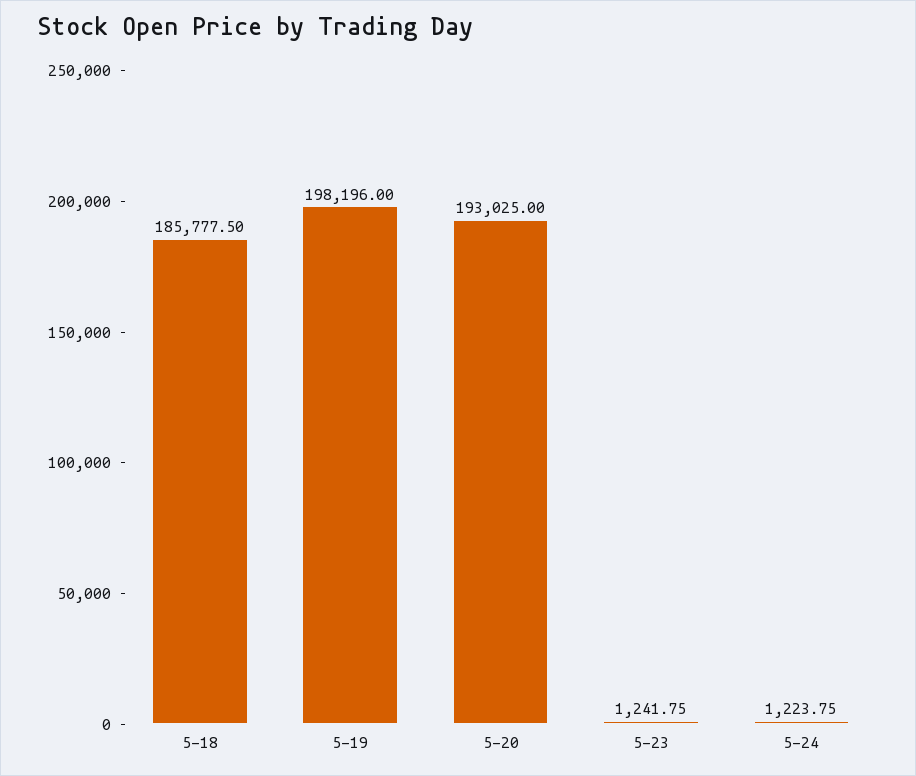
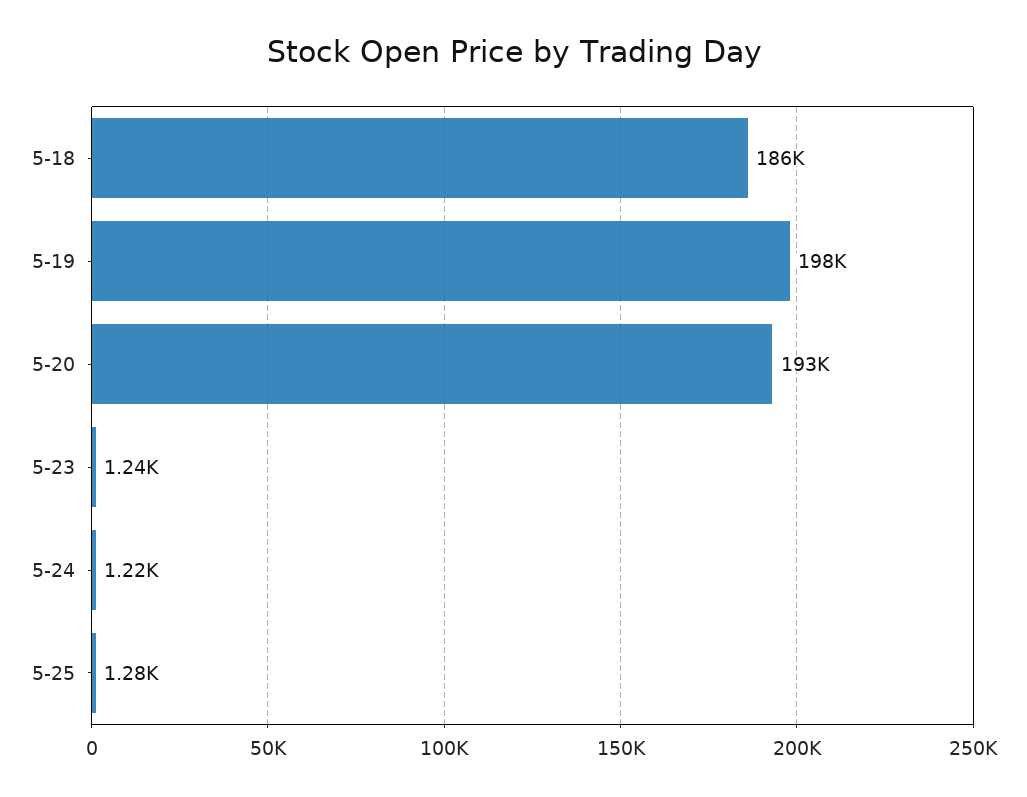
5-25: none -> 1280

